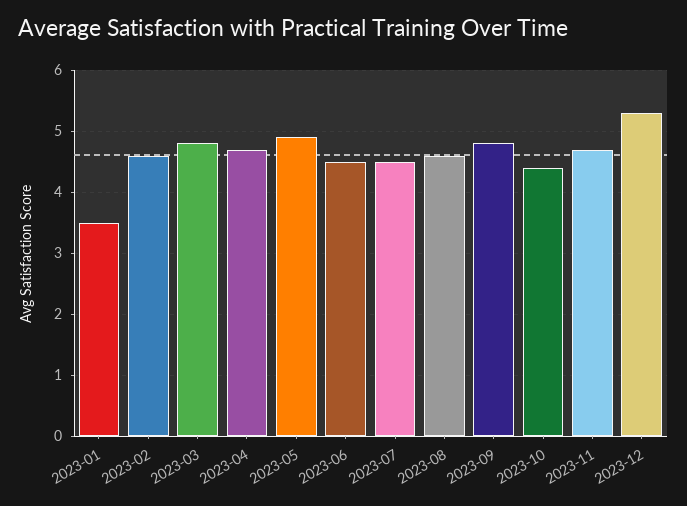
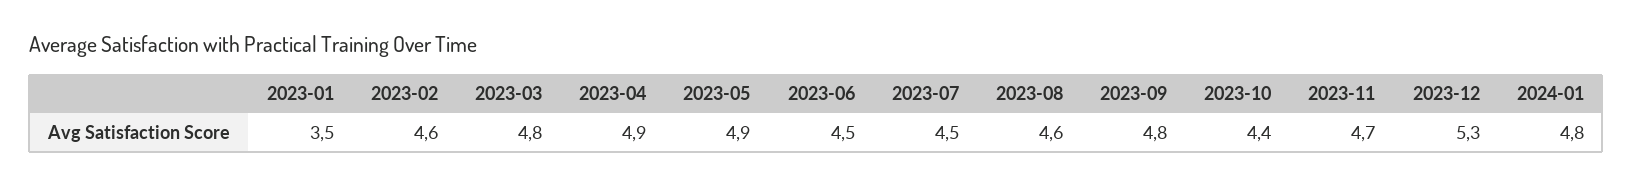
2023-04: 4.7 -> 4.9
2024-01: none -> 4.8

